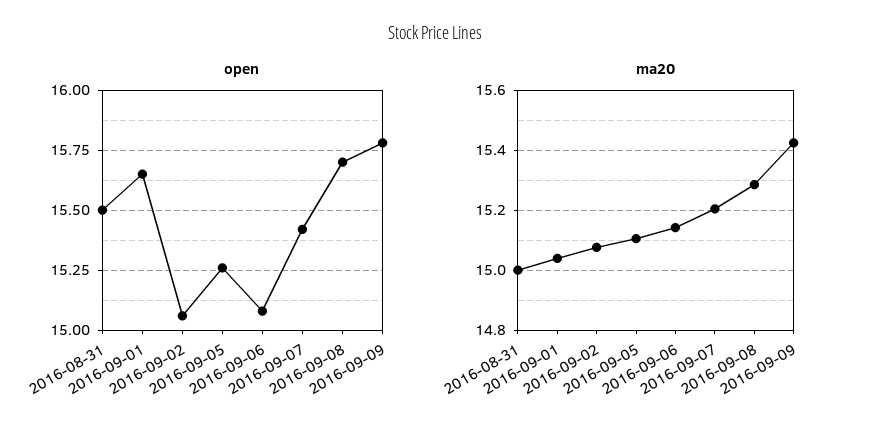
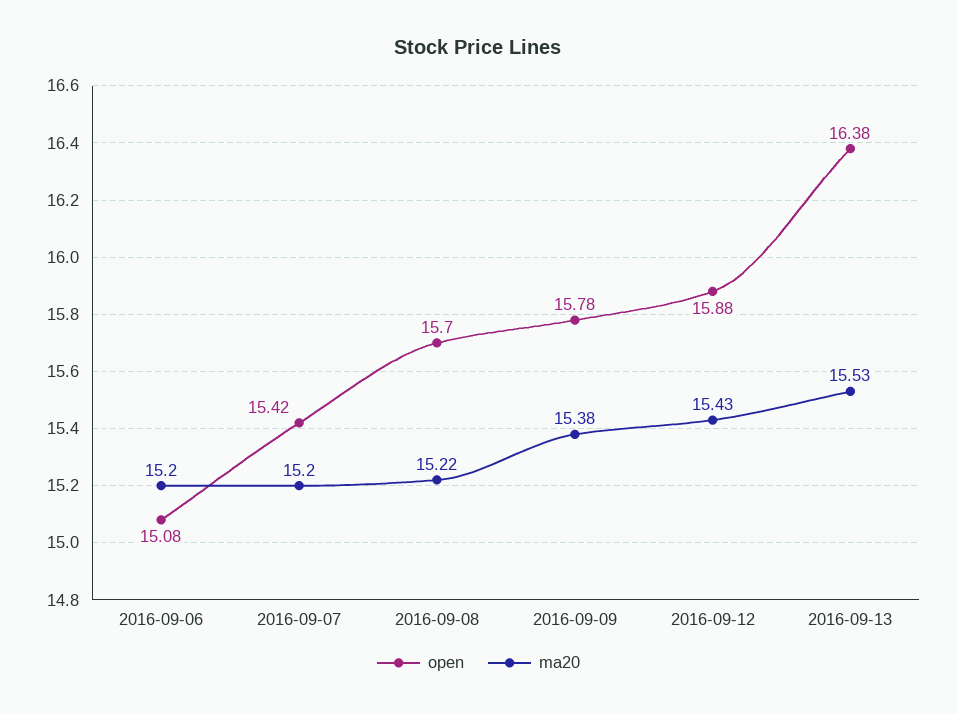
open, 2016-08-31: 15.5 -> none
open, 2016-09-01: 15.65 -> none
open, 2016-09-02: 15.05 -> none
open, 2016-09-05: 15.25 -> none
ma20, 2016-08-31: 15 -> none
ma20, 2016-09-01: 15.04 -> none
ma20, 2016-09-02: 15.08 -> none
ma20, 2016-09-05: 15.1 -> none
ma20, 2016-09-06: 15.14 -> 15.2
ma20, 2016-09-08: 15.28 -> 15.22
ma20, 2016-09-09: 15.42 -> 15.38
open, 2016-09-12: none -> 15.88
ma20, 2016-09-12: none -> 15.43
open, 2016-09-13: none -> 16.38
ma20, 2016-09-13: none -> 15.53

